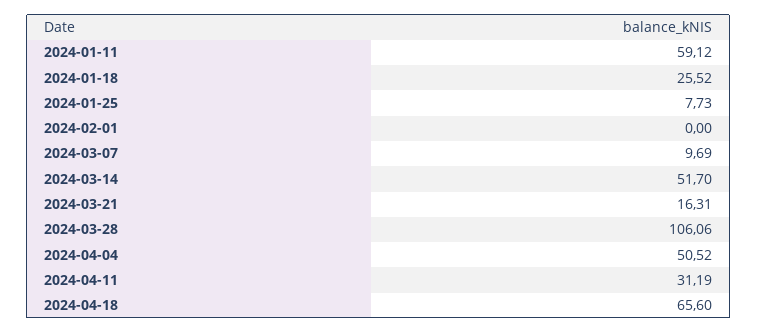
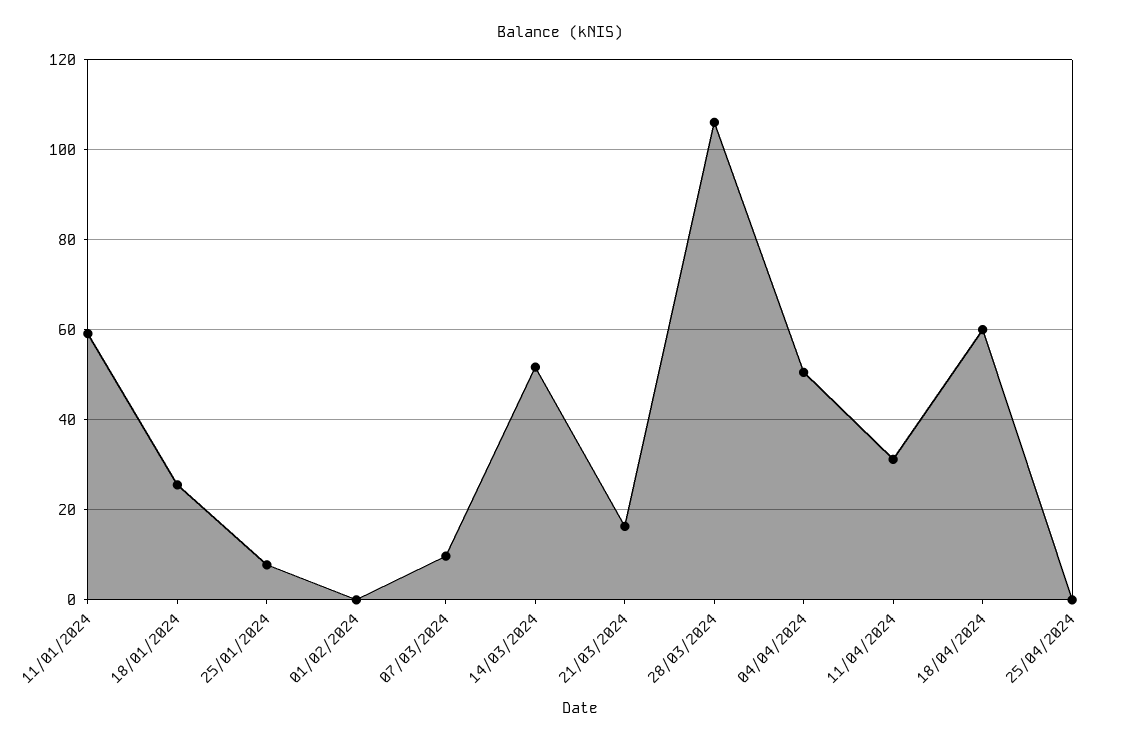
2024-04-18: 65.6 -> 60
25/04/2024: none -> 0

